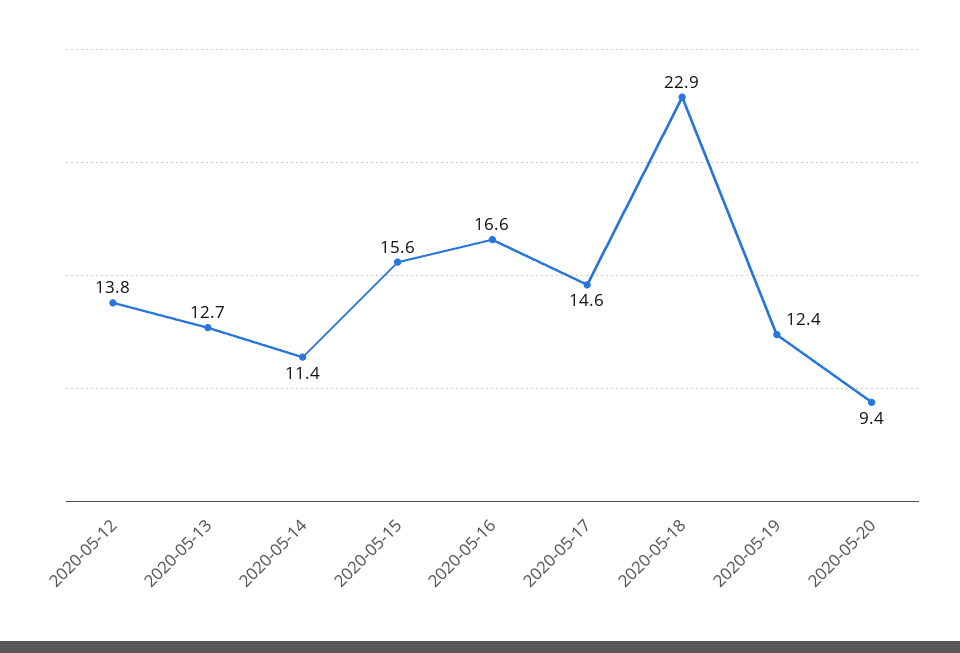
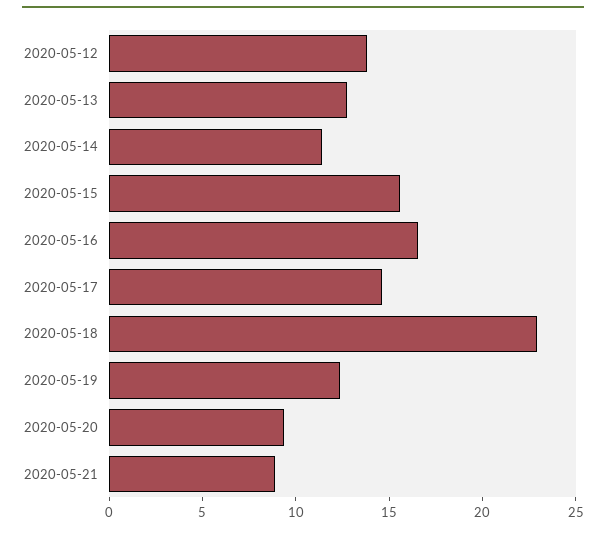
2020-05-21: none -> 9

